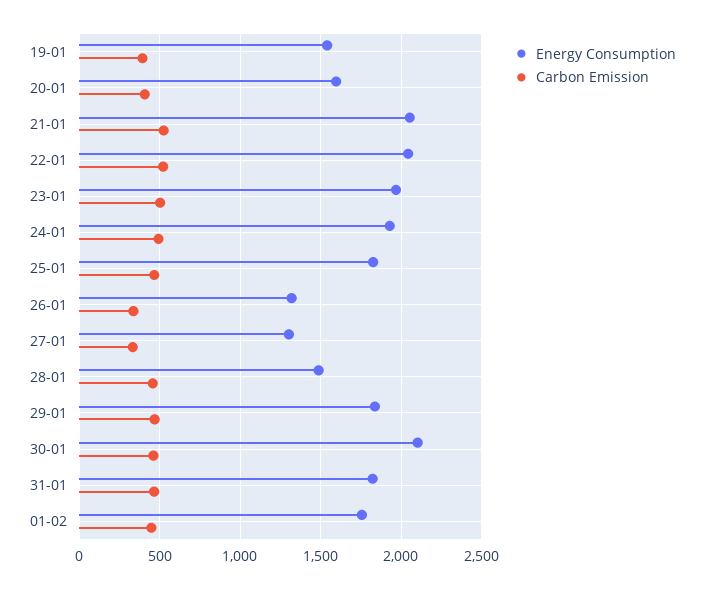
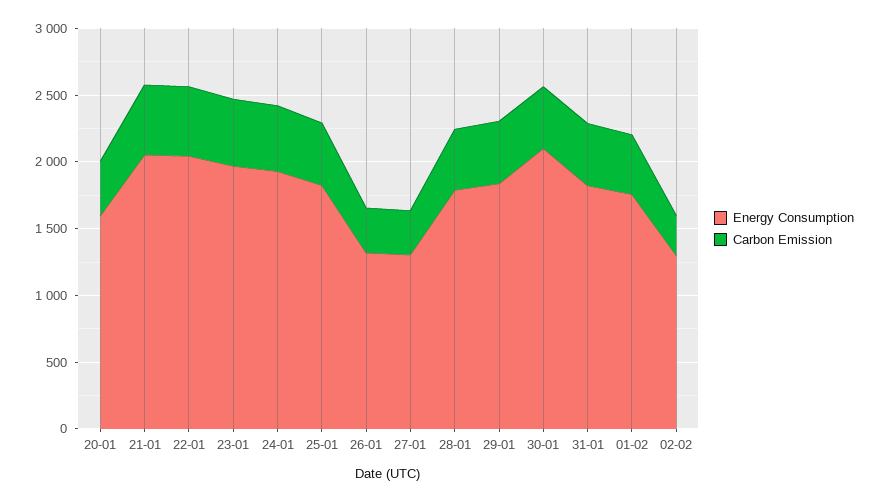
Energy Consumption, 19-01: 1550 -> none
Carbon Emission, 19-01: 400 -> none
Energy Consumption, 28-01: 1500 -> 1800
Energy Consumption, 02-02: none -> 1300
Carbon Emission, 02-02: none -> 300

